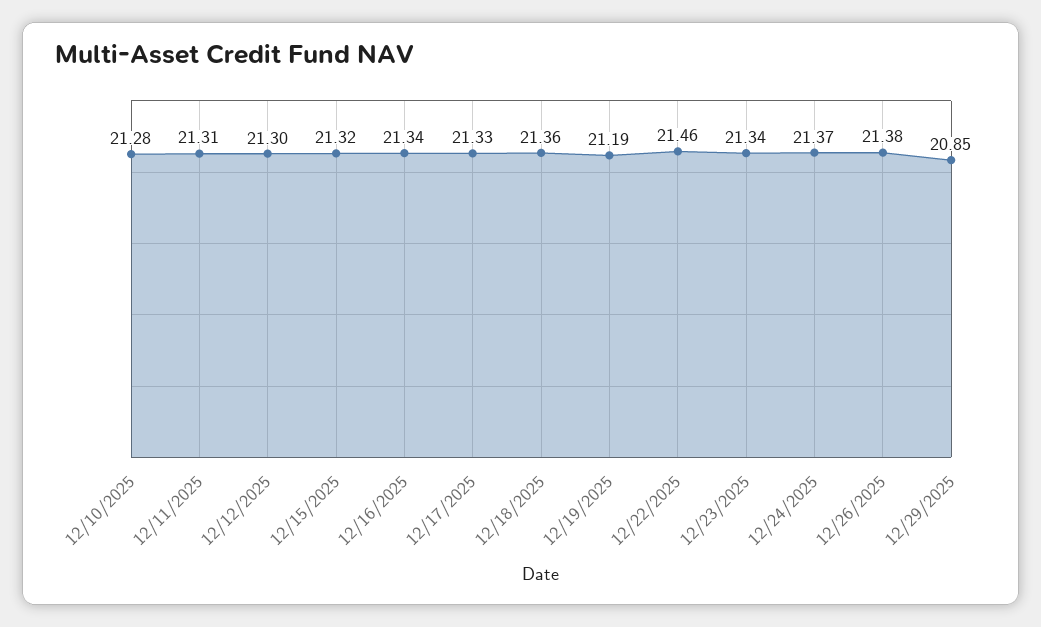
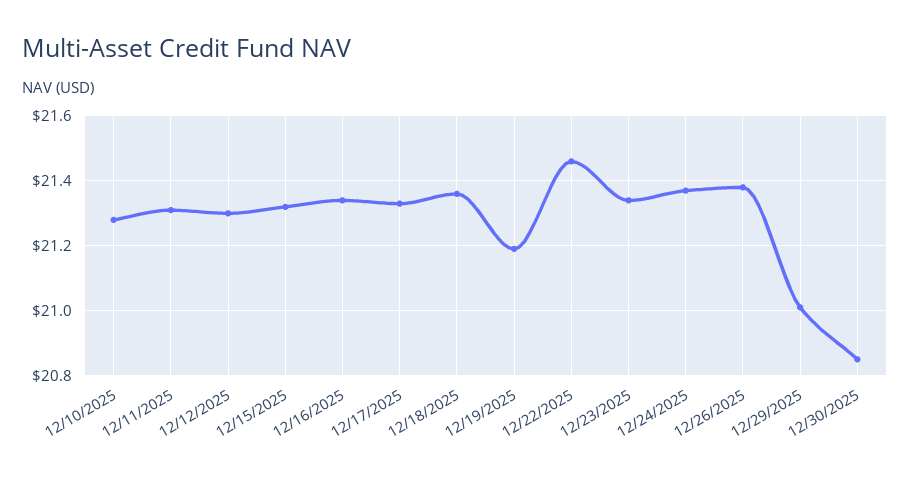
12/29/2025: 20.85 -> 21
12/30/2025: none -> 20.85

